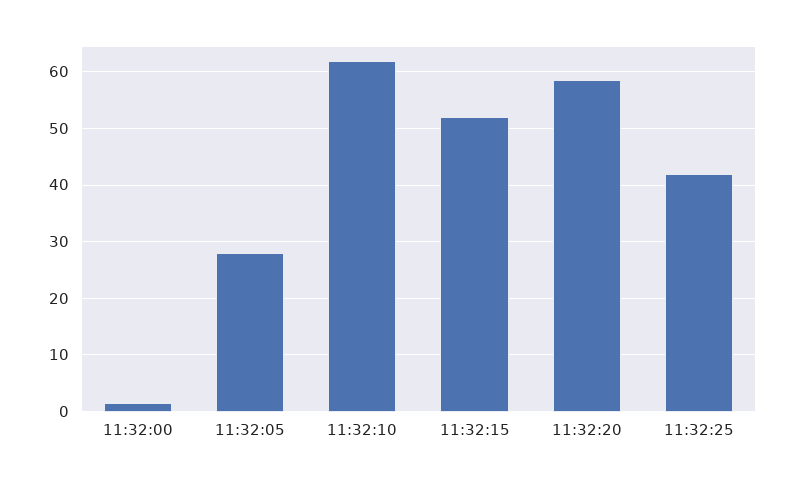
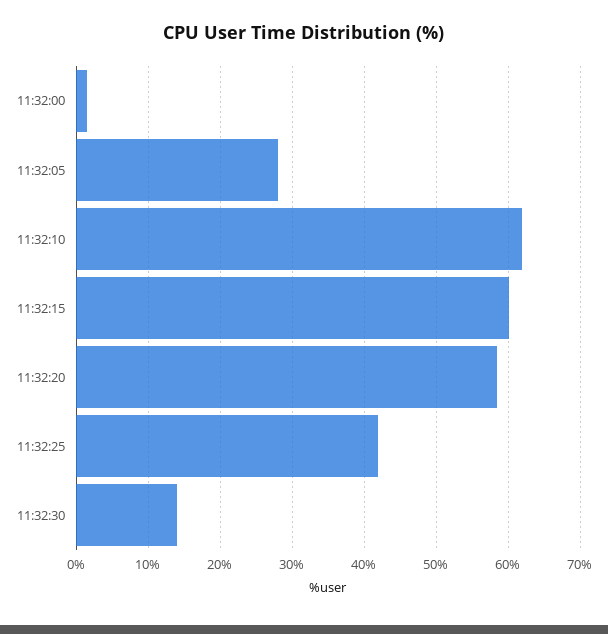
11:32:15: 52 -> 60
11:32:30: none -> 14

